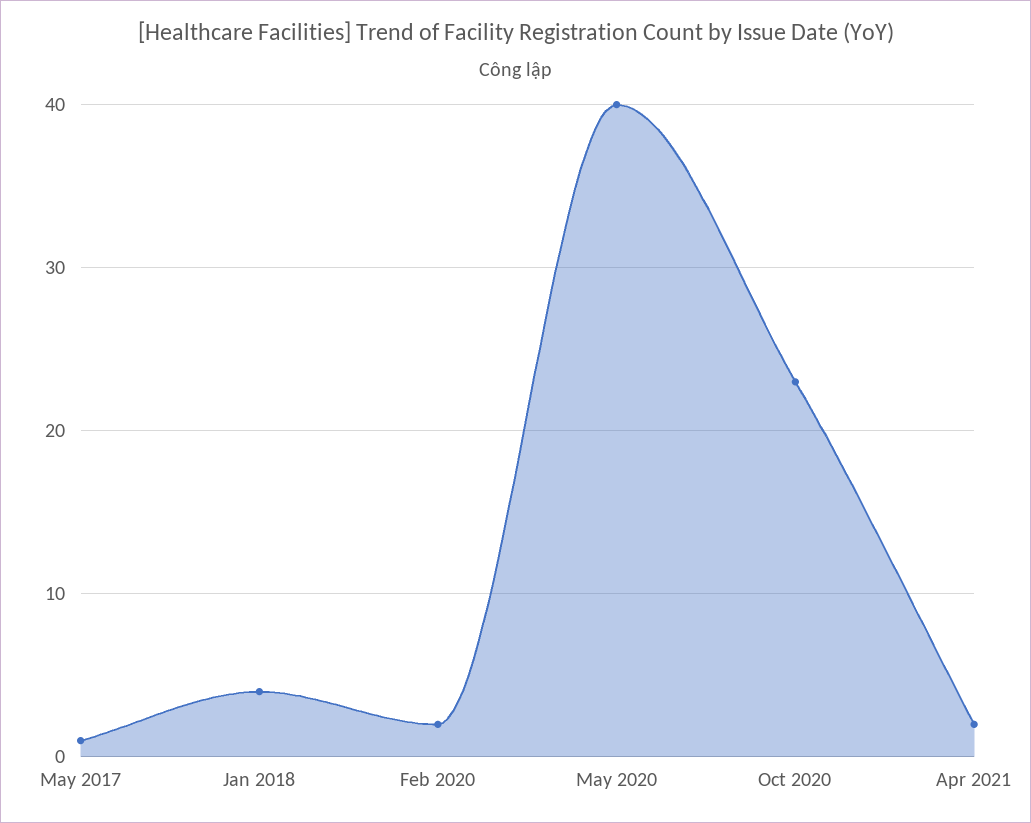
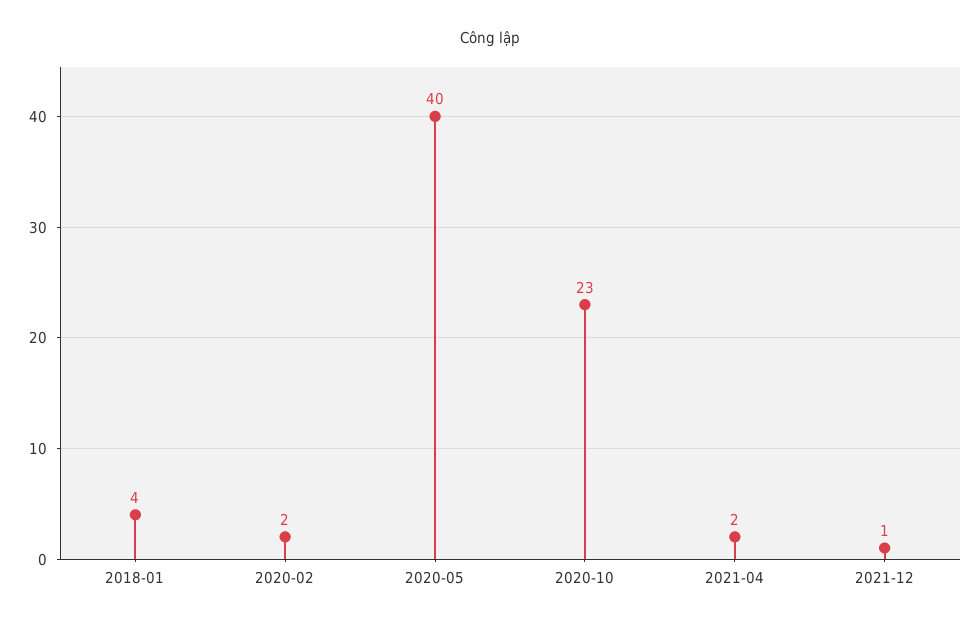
May 2017: 1 -> none
2021-12: none -> 1

